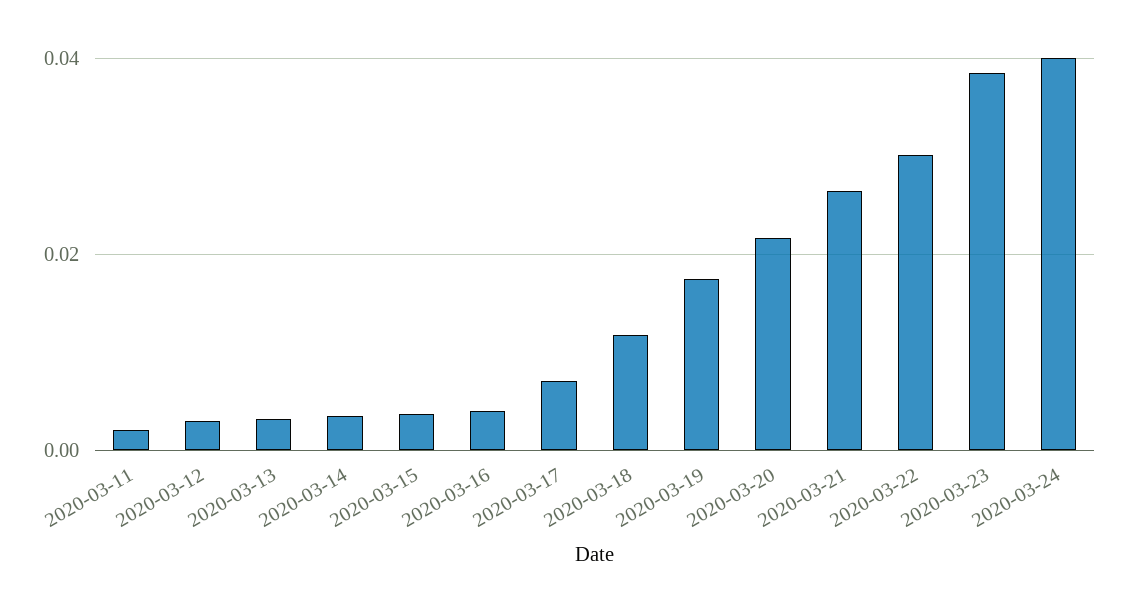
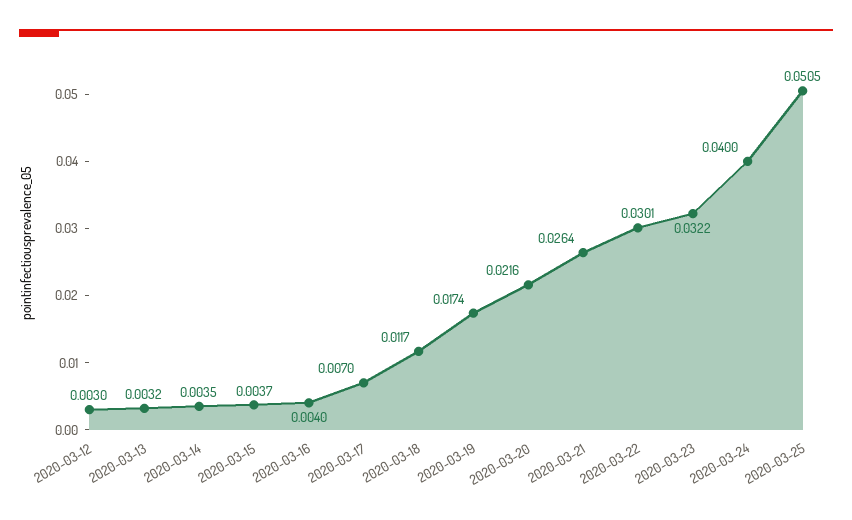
2020-03-11: 0.002 -> none
2020-03-23: 0.038 -> 0.0322
2020-03-25: none -> 0.0505

